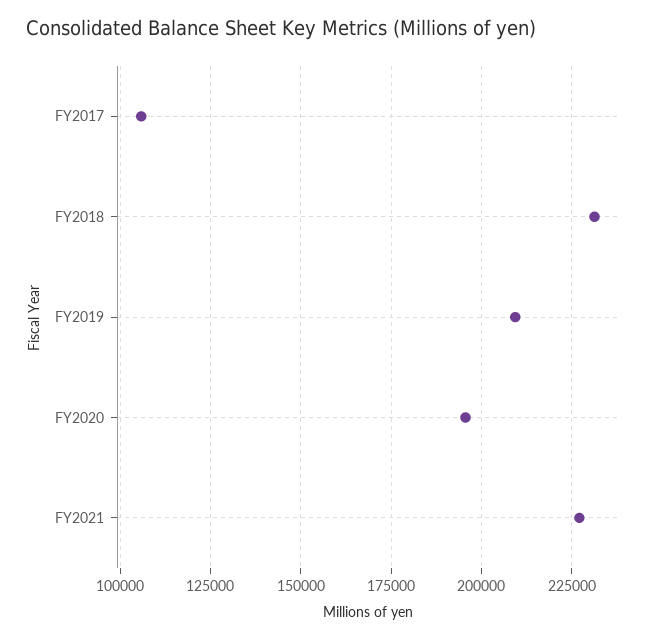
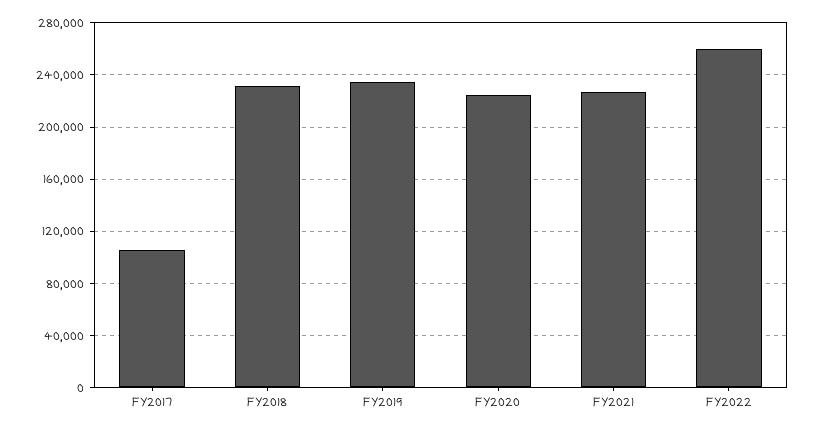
FY2019: 210000 -> 235000
FY2020: 195000 -> 225000
FY2022: none -> 260000

